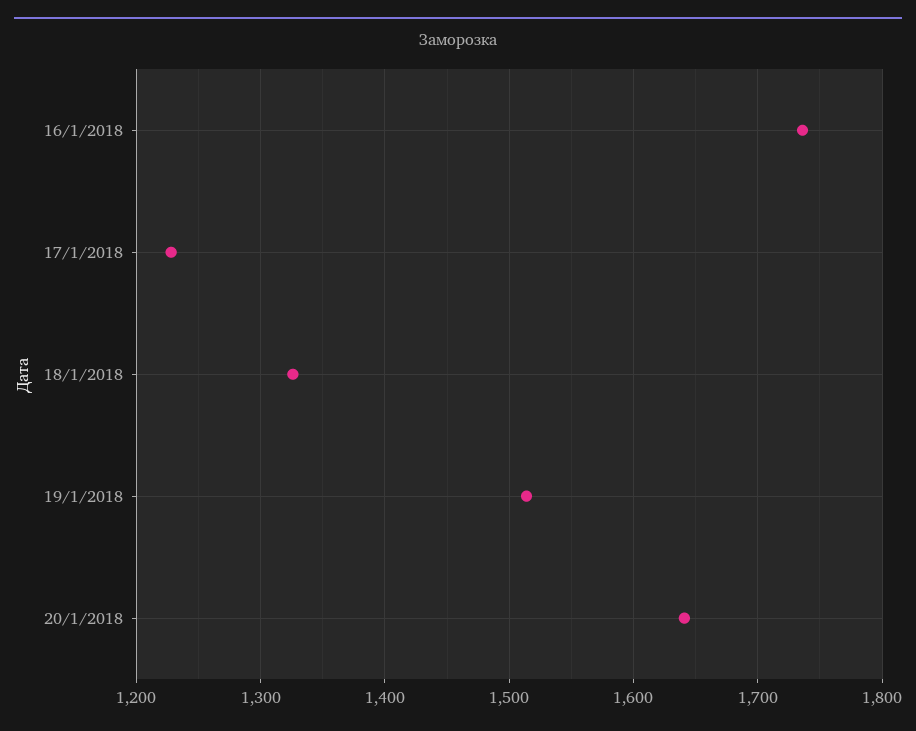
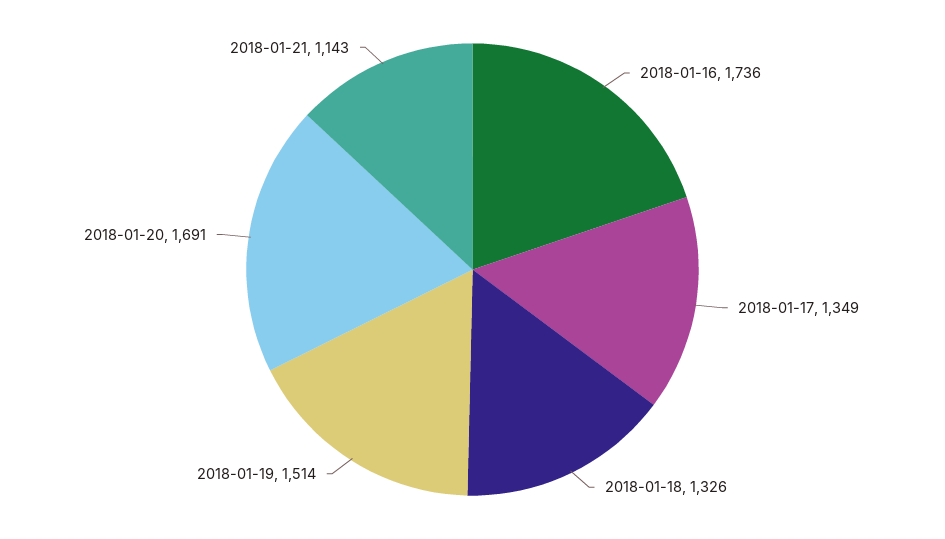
17/1/2018: 1230 -> 1349
20/1/2018: 1640 -> 1691
2018-01-21: none -> 1143

